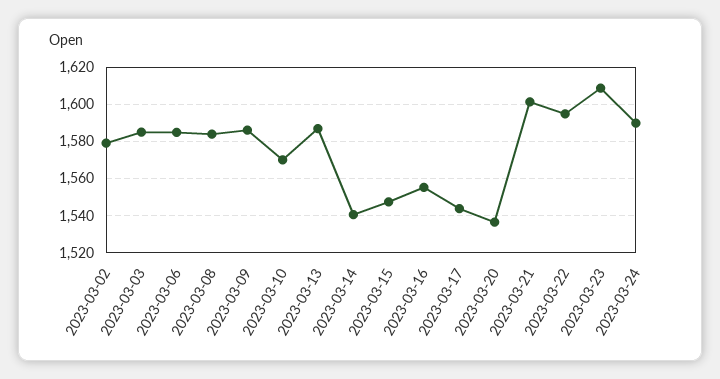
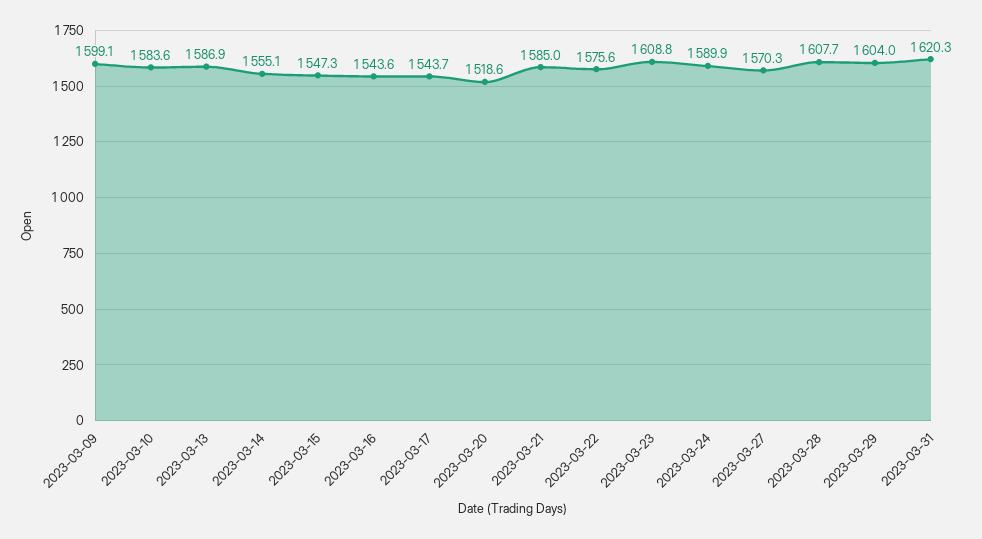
2023-03-02: 1580 -> none
2023-03-03: 1585 -> none
2023-03-06: 1585 -> none
2023-03-08: 1585 -> none
2023-03-09: 1585 -> 1599.1
2023-03-10: 1570 -> 1583.6
2023-03-14: 1540 -> 1555.1
2023-03-16: 1555 -> 1543.6
2023-03-20: 1535 -> 1518.6
2023-03-21: 1600 -> 1585
2023-03-22: 1595 -> 1575.6
2023-03-27: none -> 1570.3
2023-03-28: none -> 1607.7
2023-03-29: none -> 1604
2023-03-31: none -> 1620.3

